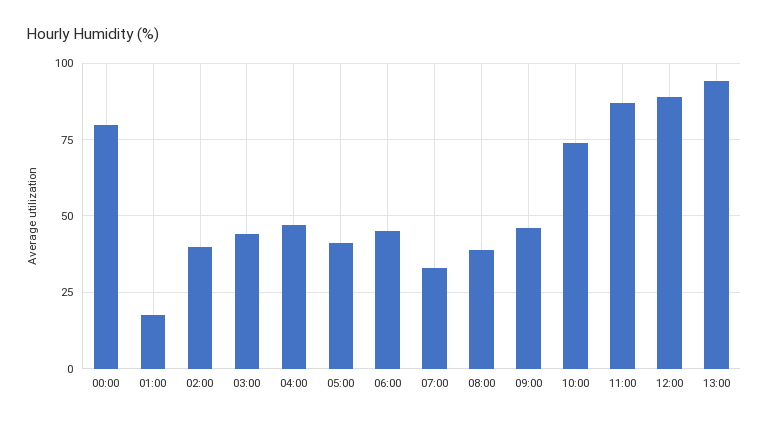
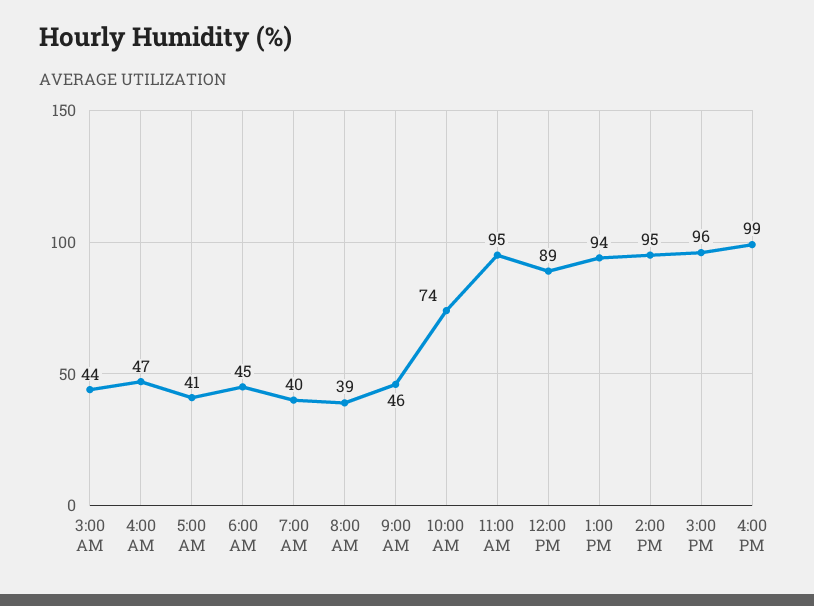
00:00: 80 -> none
01:00: 17.5 -> none
02:00: 40 -> none
07:00: 32.5 -> 40
11:00: 87.5 -> 95
2:00 PM: none -> 95
3:00 PM: none -> 96
4:00 PM: none -> 99

